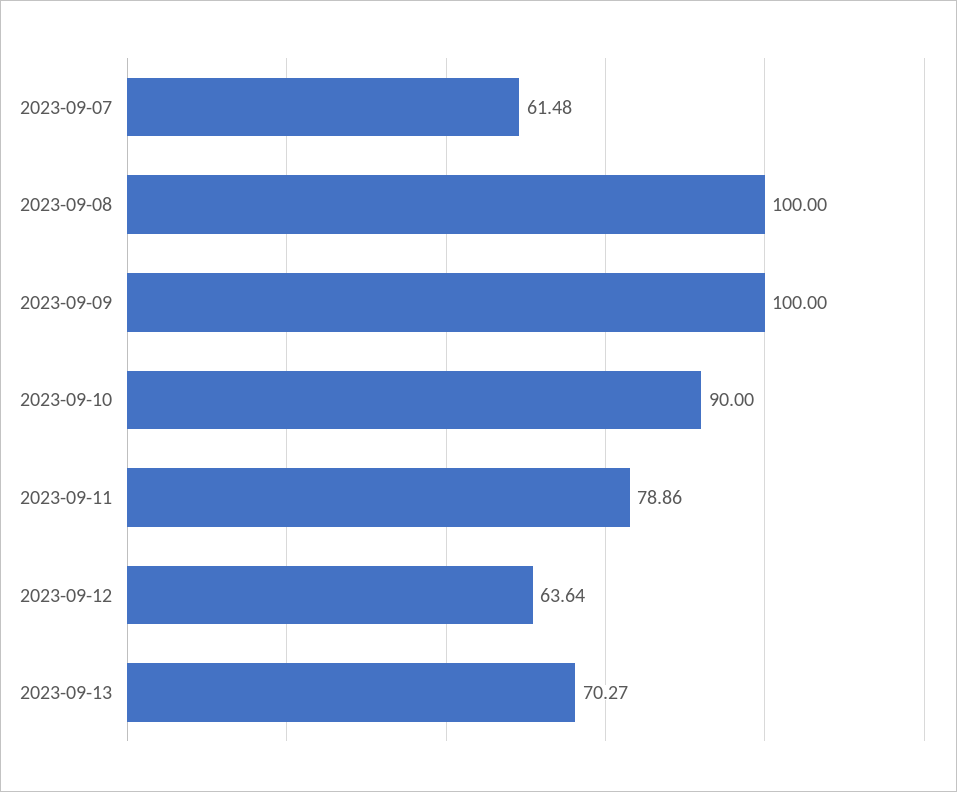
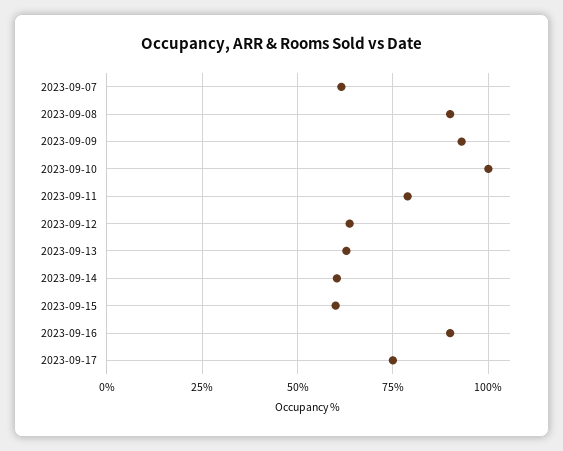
2023-09-08: 100 -> 90
2023-09-09: 100 -> 92.5
2023-09-10: 90 -> 100
2023-09-13: 70.27 -> 62.5
2023-09-14: none -> 60
2023-09-15: none -> 60
2023-09-16: none -> 90
2023-09-17: none -> 75

